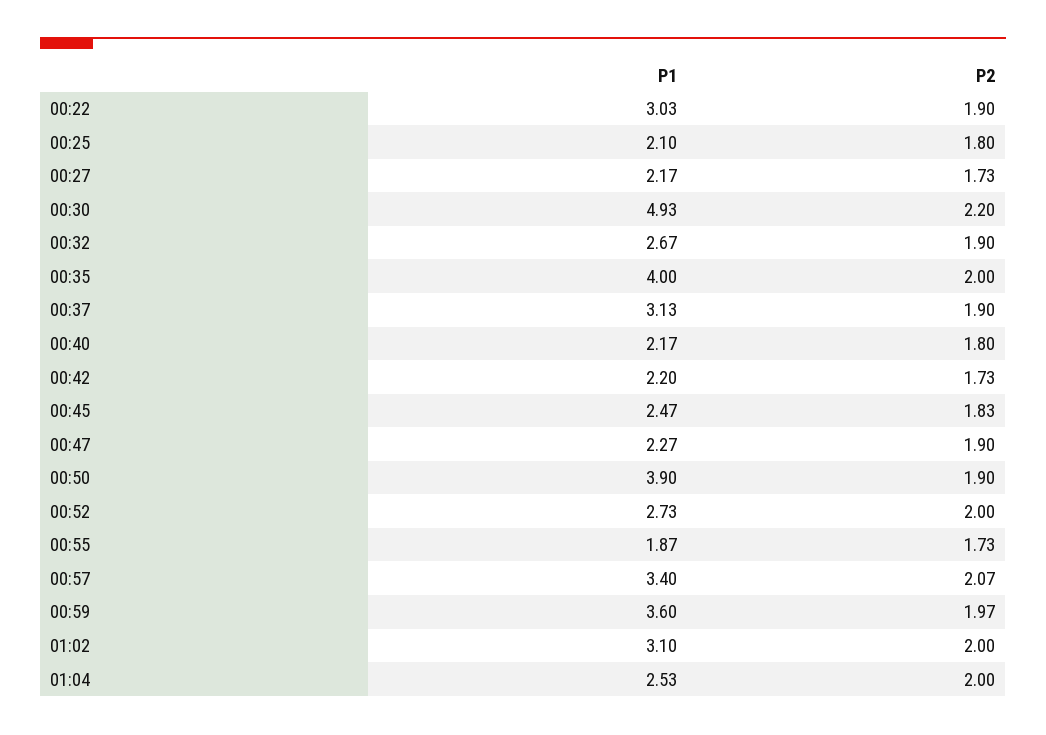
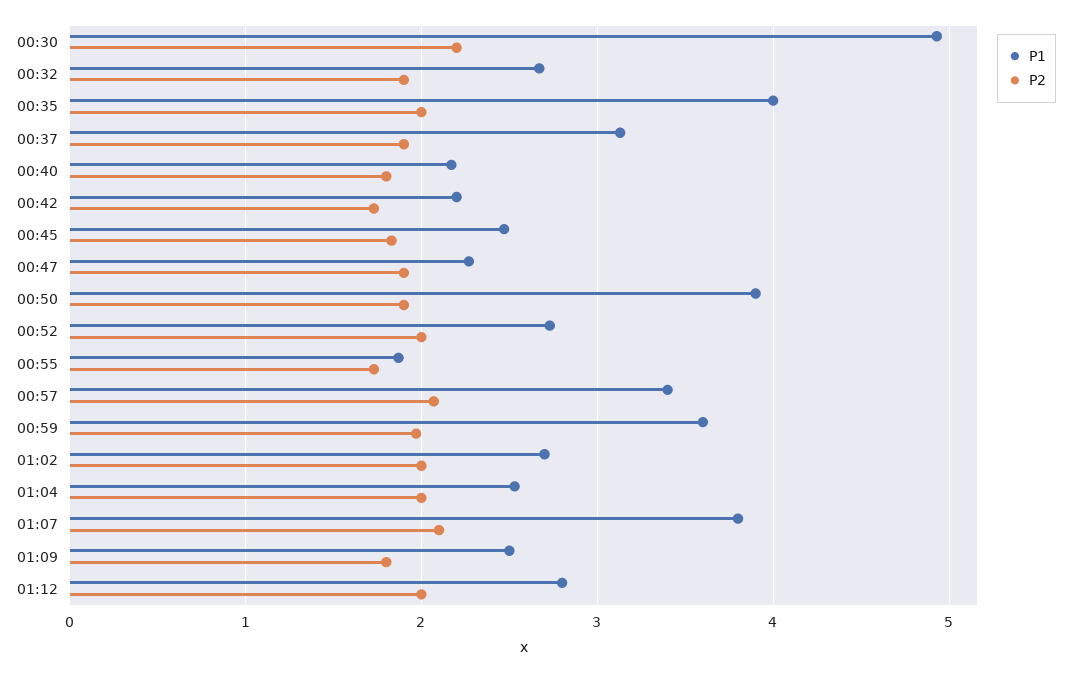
P1, 00:22: 3.03 -> none
P2, 00:22: 1.9 -> none
P1, 00:25: 2.1 -> none
P2, 00:25: 1.8 -> none
P1, 00:27: 2.17 -> none
P2, 00:27: 1.73 -> none
P1, 01:02: 3.1 -> 2.7
P1, 01:07: none -> 3.8
P2, 01:07: none -> 2.1
P1, 01:09: none -> 2.5
P2, 01:09: none -> 1.8
P1, 01:12: none -> 2.8
P2, 01:12: none -> 2

